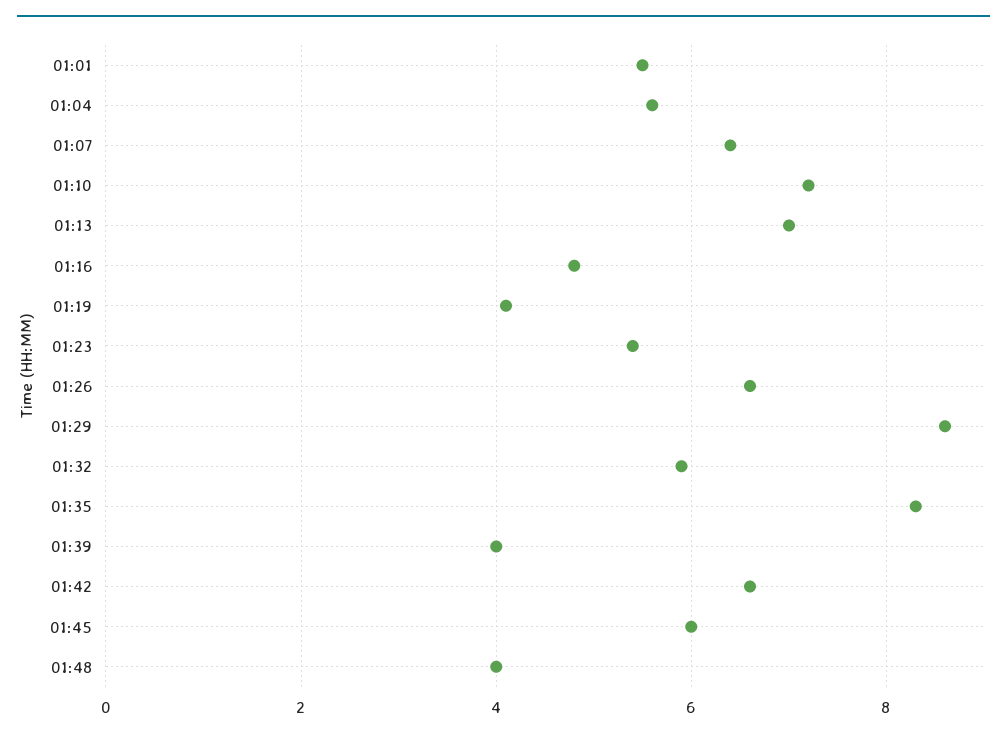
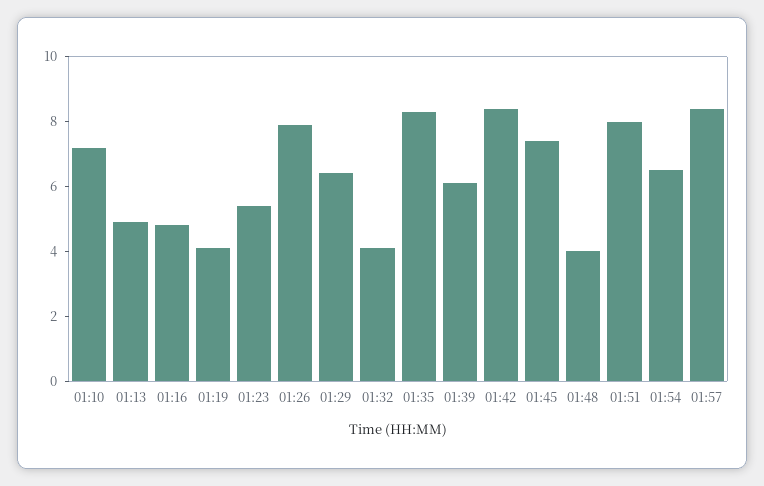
01:01: 5.5 -> none
01:04: 5.5 -> none
01:07: 6.5 -> none
01:13: 7 -> 5
01:26: 6.5 -> 8
01:29: 8.5 -> 6.5
01:32: 6 -> 4
01:39: 4 -> 6
01:42: 6.5 -> 8.5
01:45: 6 -> 7.5
01:51: none -> 8
01:54: none -> 6.5
01:57: none -> 8.5

